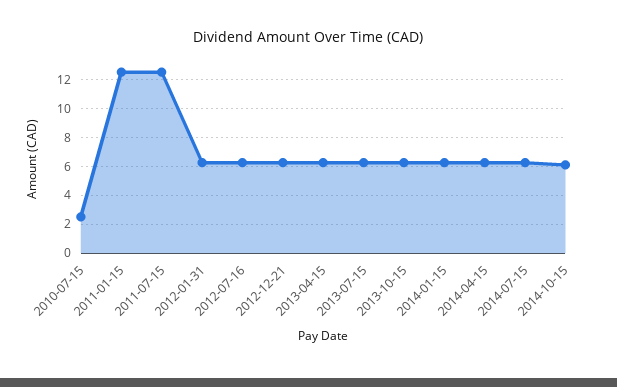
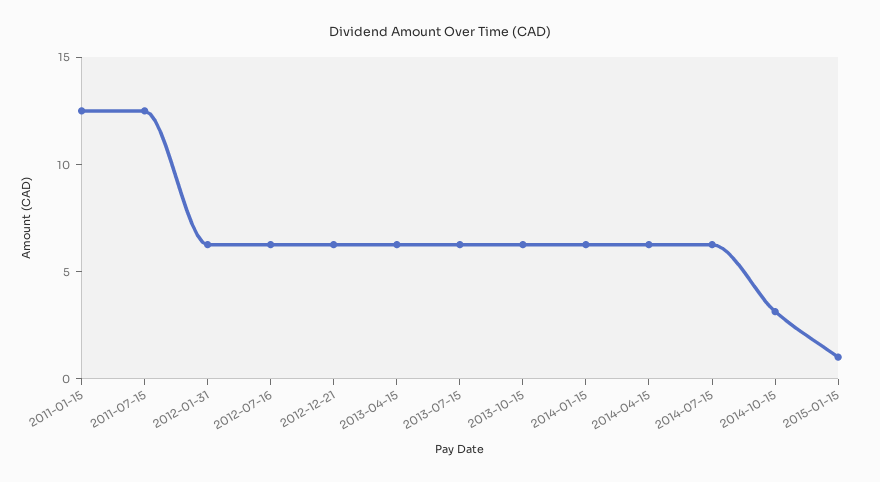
2010-07-15: 2.5 -> none
2014-10-15: 6 -> 3
2015-01-15: none -> 1

